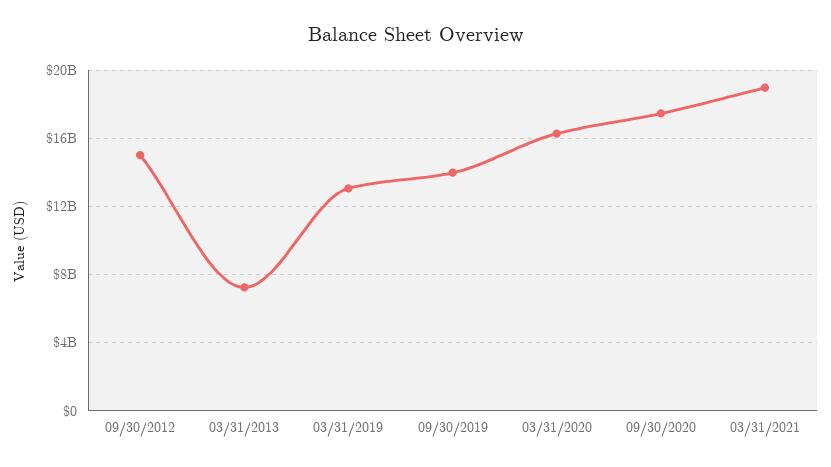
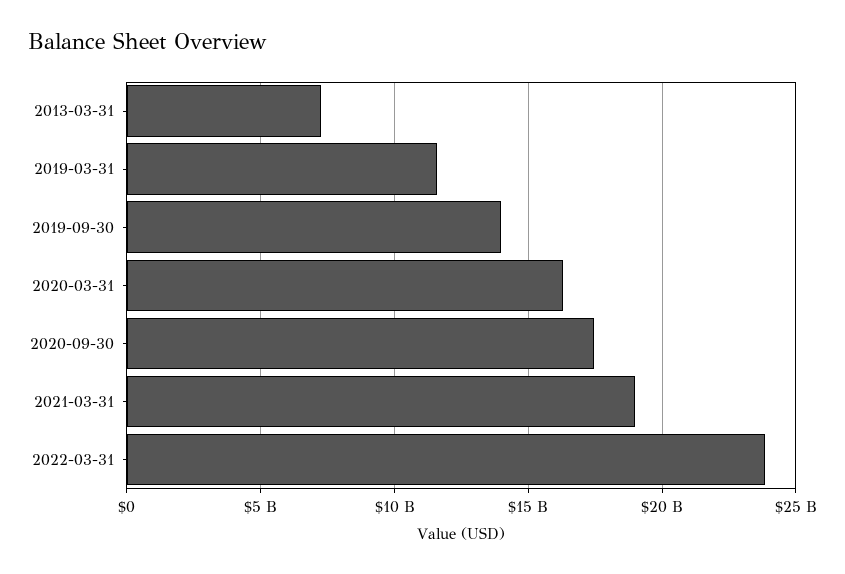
09/30/2012: 15000000000 -> none
03/31/2019: 13000000000 -> 11500000000
2022-03-31: none -> 24000000000

